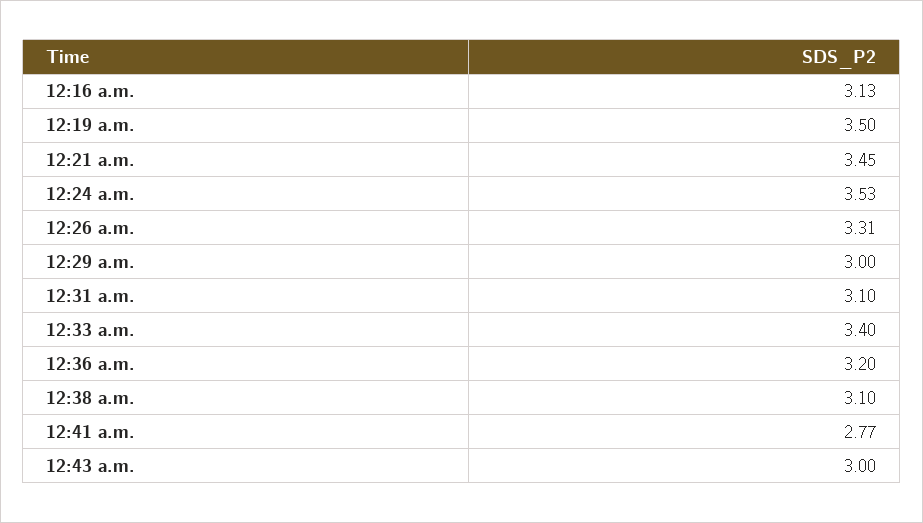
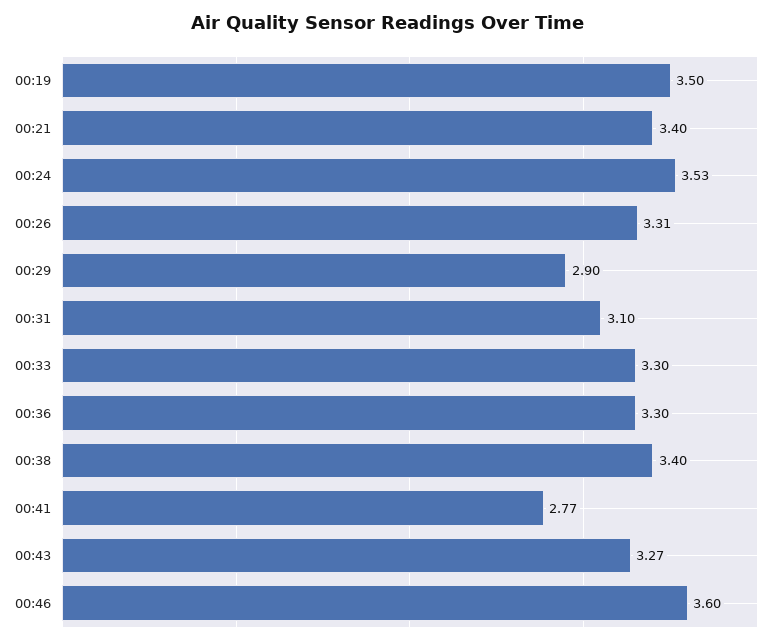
12:16 a.m.: 3.13 -> none
12:21 a.m.: 3.45 -> 3.4
12:29 a.m.: 3 -> 2.9
12:33 a.m.: 3.4 -> 3.3
12:36 a.m.: 3.2 -> 3.3
12:38 a.m.: 3.1 -> 3.4
12:43 a.m.: 3 -> 3.27
00:46: none -> 3.6

